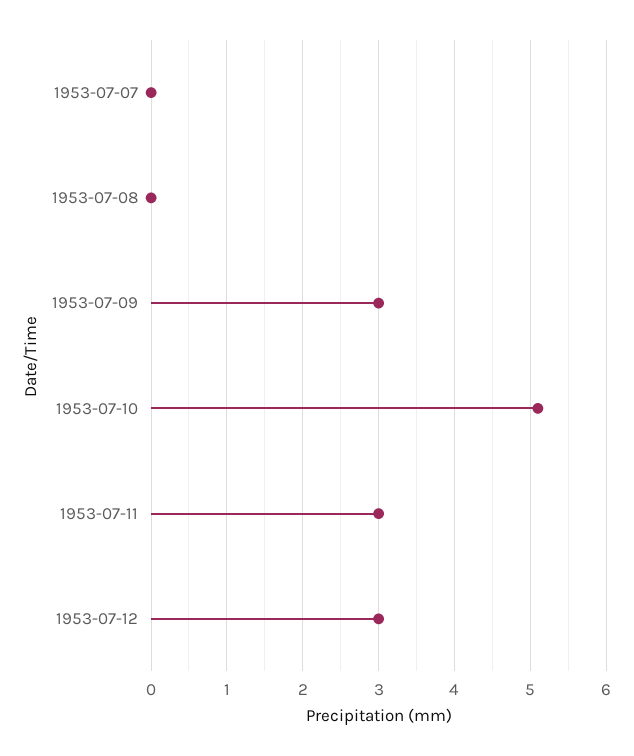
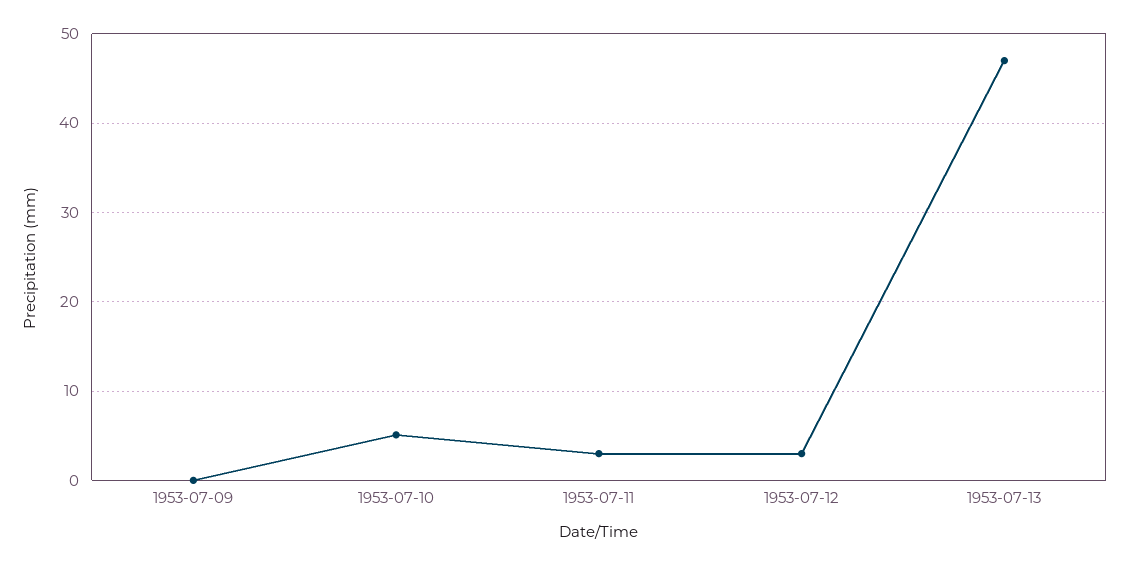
1953-07-07: 0 -> none
1953-07-08: 0 -> none
1953-07-09: 3 -> 0
1953-07-13: none -> 47

